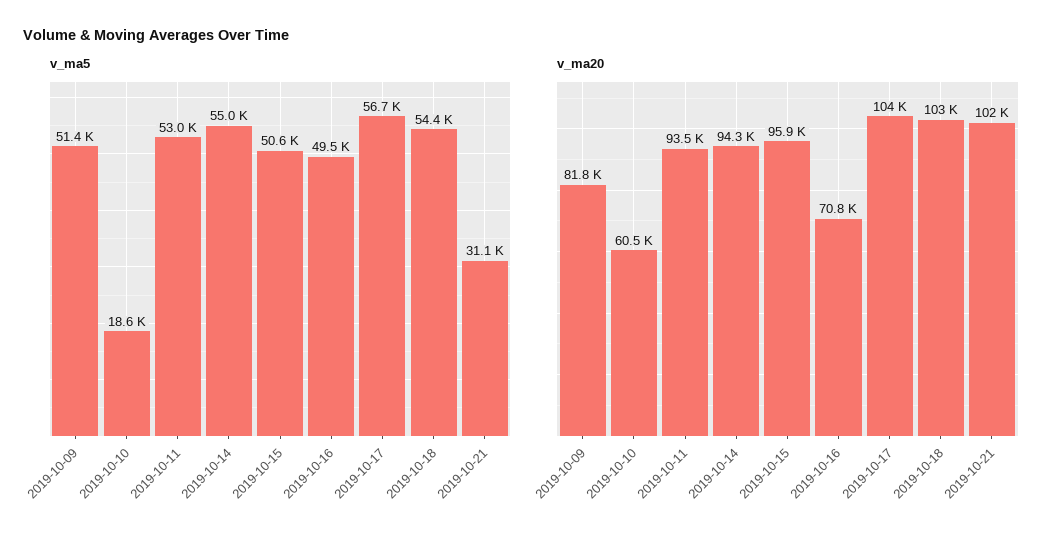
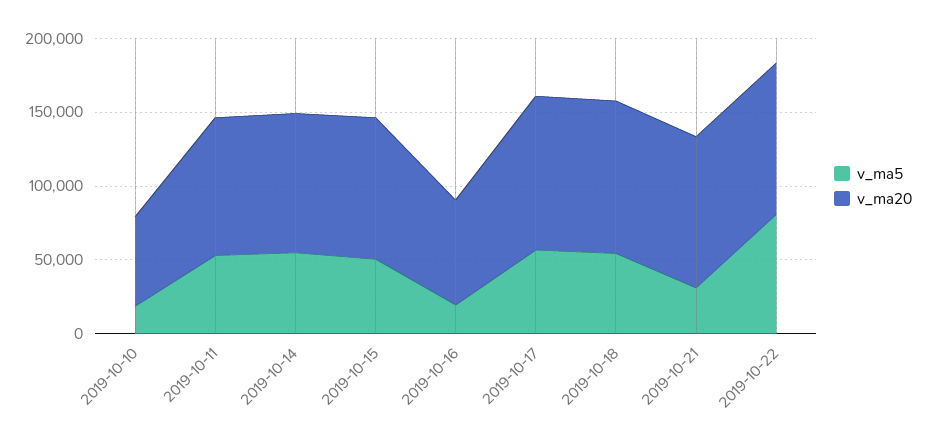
v_ma5, 2019-10-09: 51400 -> none
v_ma5, 2019-10-16: 49500 -> 20000
v_ma20, 2019-10-09: 81800 -> none
v_ma5, 2019-10-22: none -> 80000
v_ma20, 2019-10-22: none -> 100000

